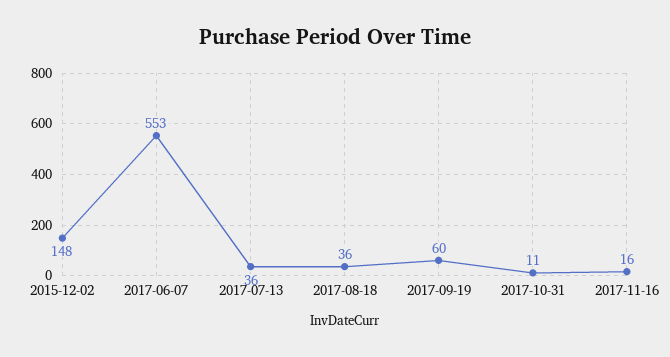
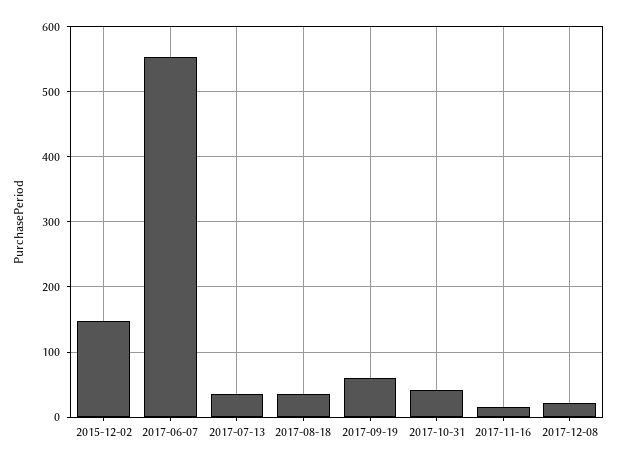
2017-10-31: 11 -> 40
2017-12-08: none -> 20

